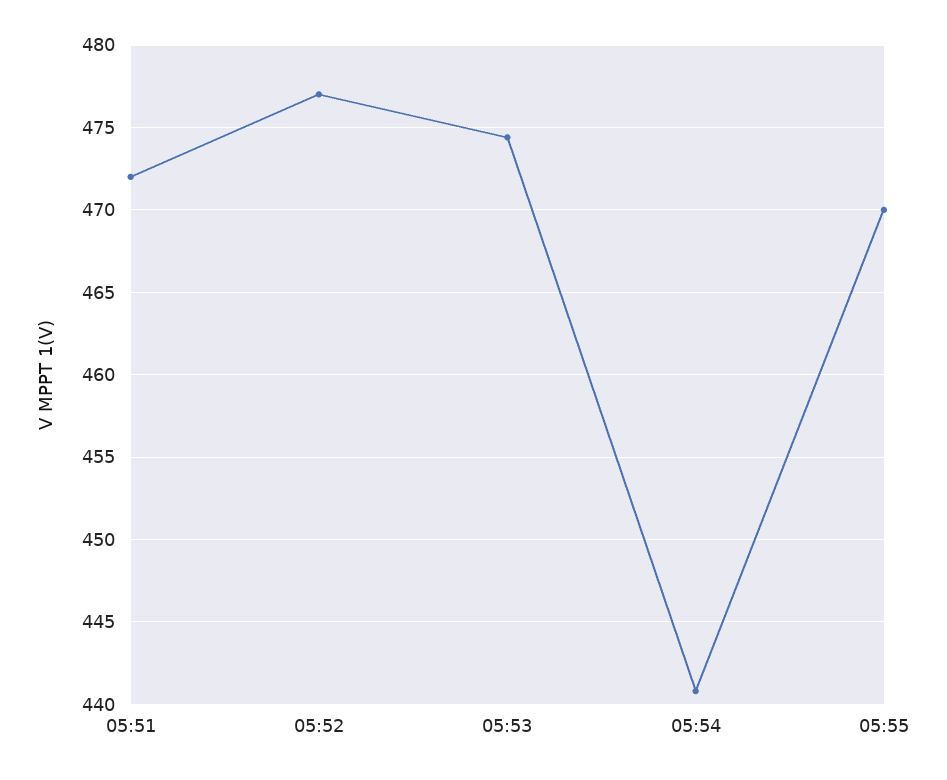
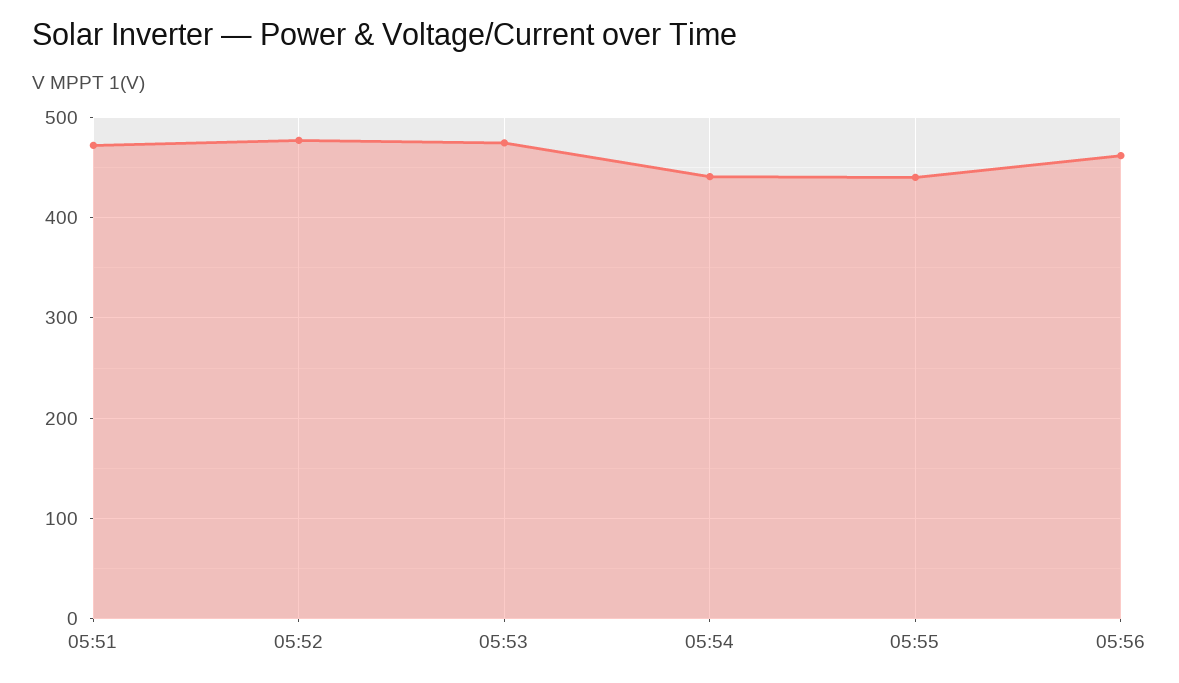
05:55: 470 -> 440
05:56: none -> 460

